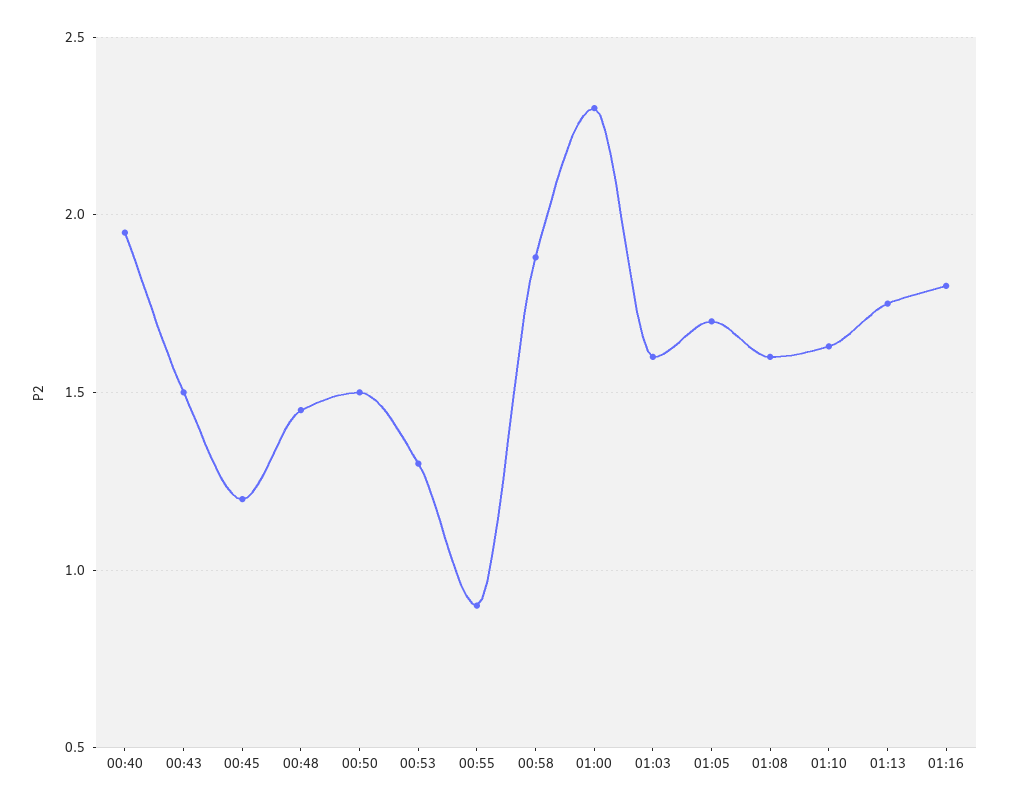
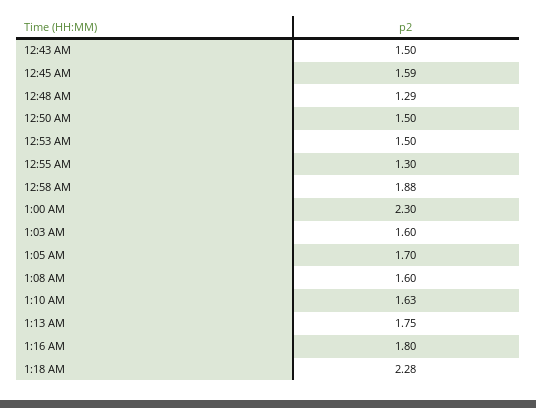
00:40: 1.95 -> none
00:45: 1.2 -> 1.59
00:48: 1.45 -> 1.29
00:53: 1.3 -> 1.5
00:55: 0.9 -> 1.3
1:18 AM: none -> 2.28

